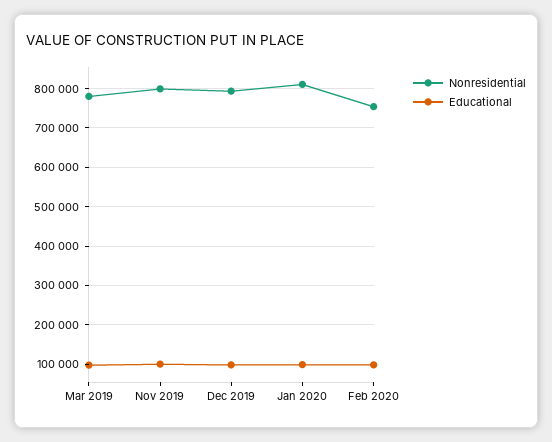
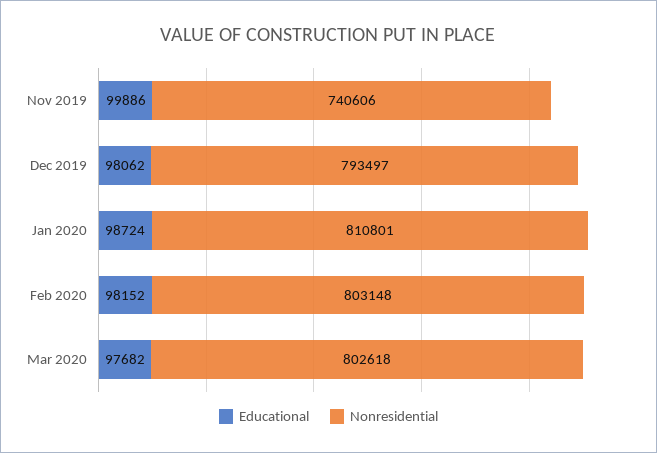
Nonresidential, Mar 2019: 780000 -> none
Educational, Mar 2019: 100000 -> none
Nonresidential, Nov 2019: 800000 -> 740606
Nonresidential, Feb 2020: 760000 -> 803148
Educational, Mar 2020: none -> 97682
Nonresidential, Mar 2020: none -> 802618

